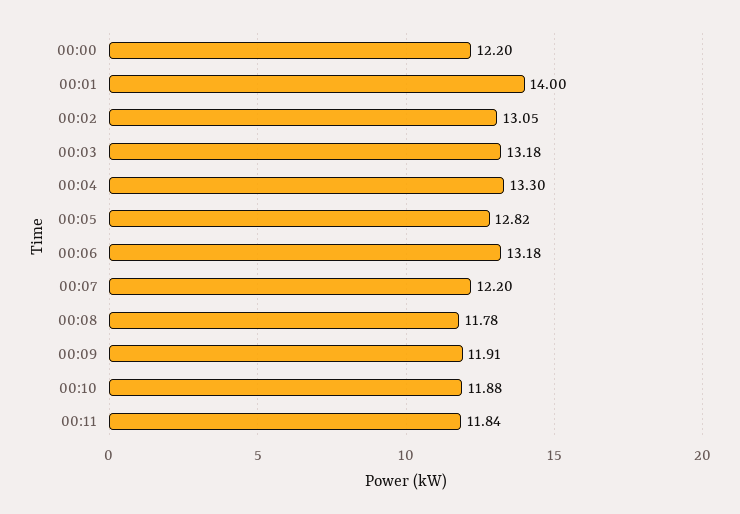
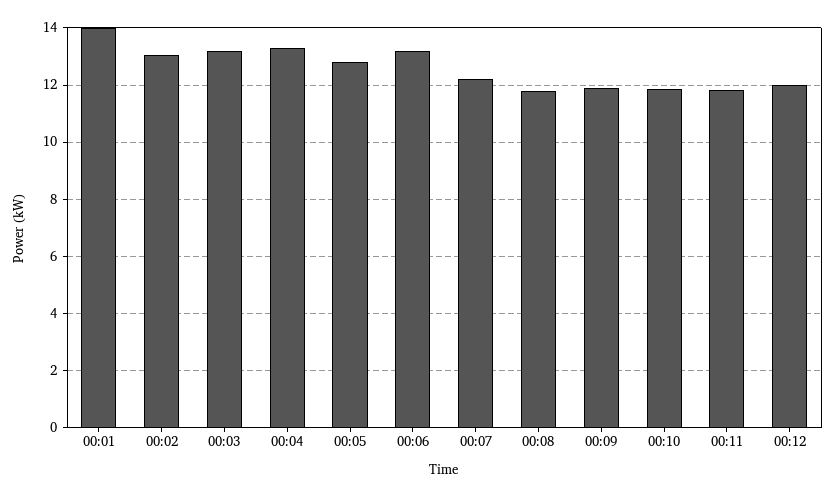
00:00: 12.2 -> none
00:12: none -> 12

